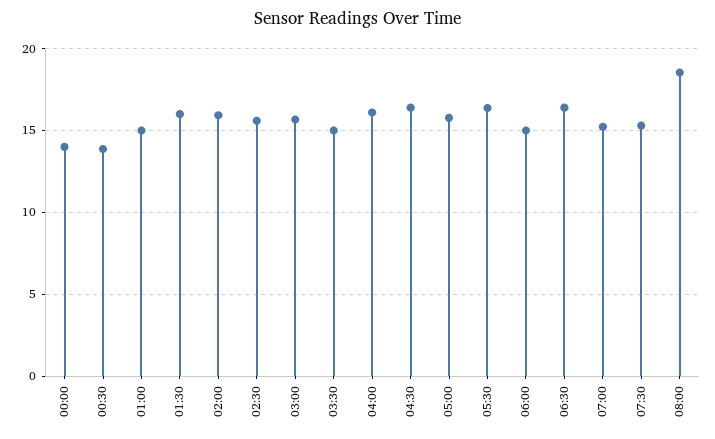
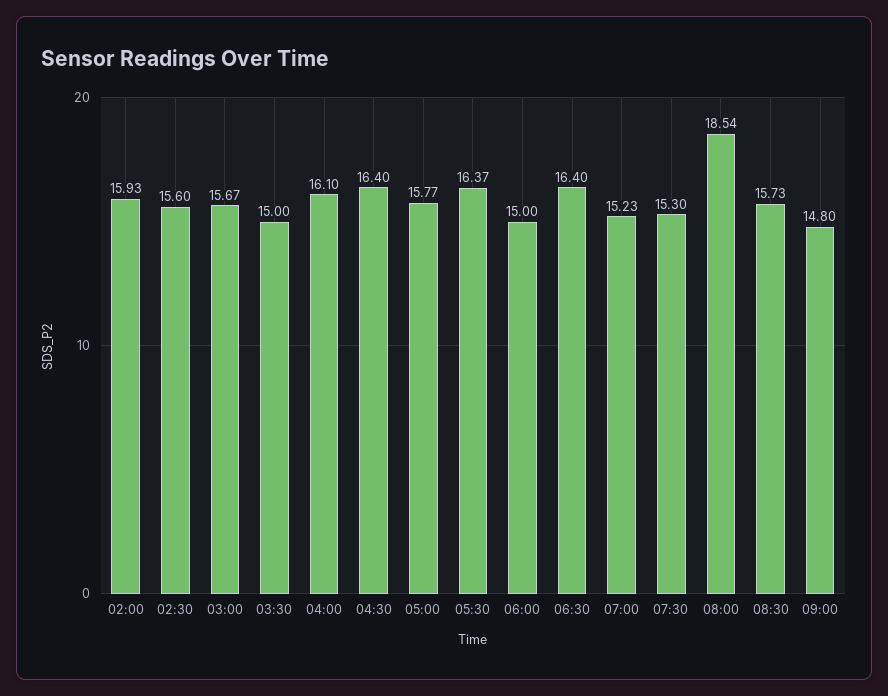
00:00: 14 -> none
00:30: 14 -> none
01:00: 15 -> none
01:30: 16 -> none
08:30: none -> 15.73
09:00: none -> 14.8

